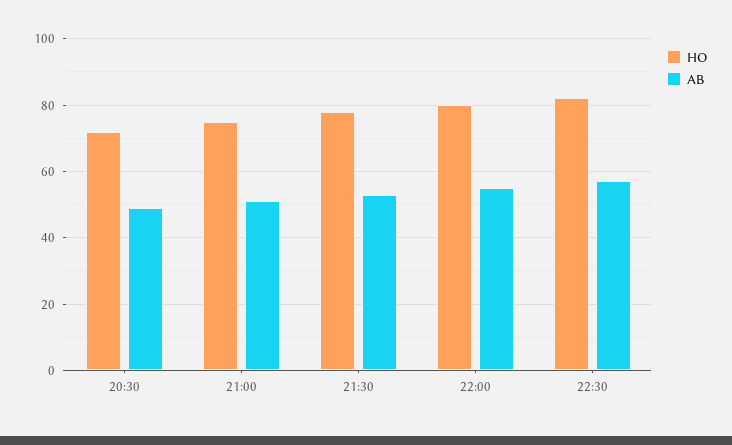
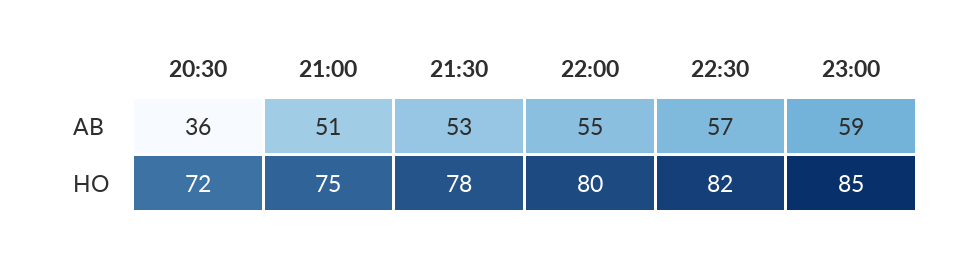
AB, 20:30: 50 -> 36
AB, 23:00: none -> 59
HO, 23:00: none -> 85

